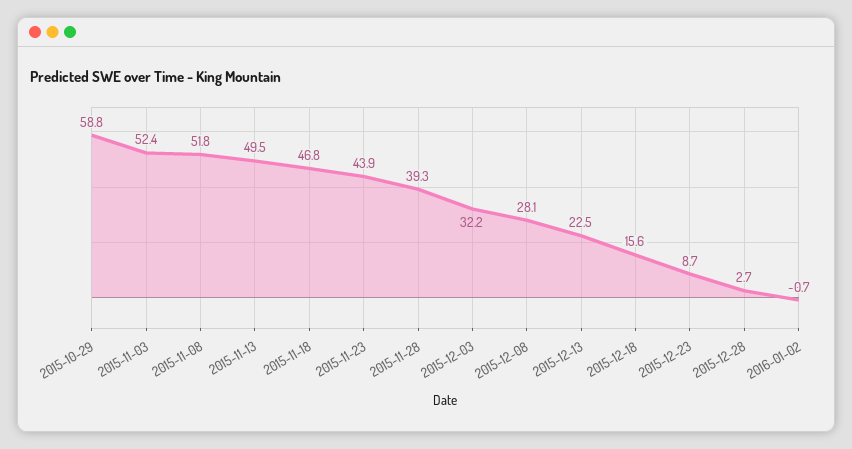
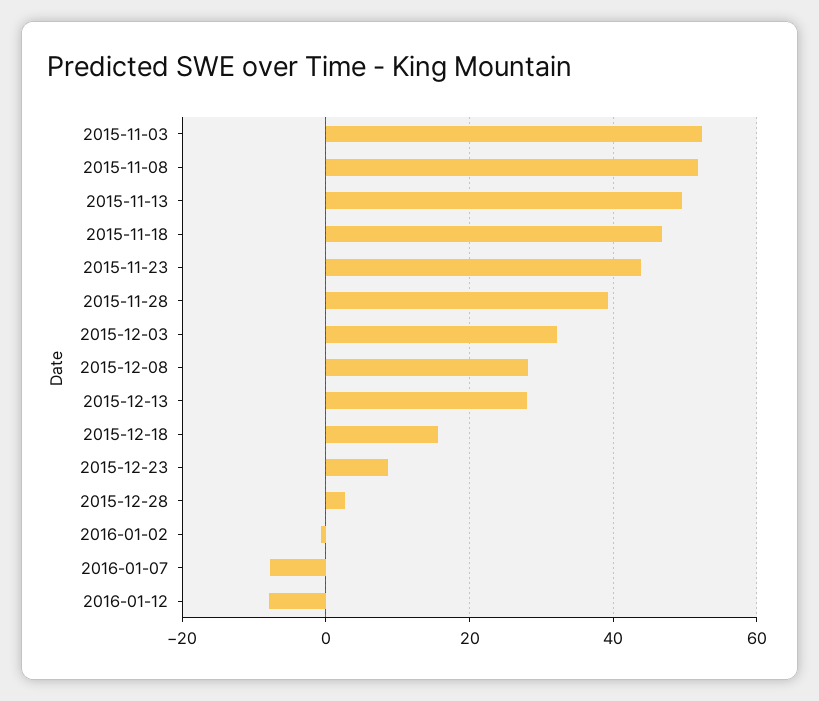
2015-10-29: 58.8 -> none
2015-12-13: 22.5 -> 28
2016-01-07: none -> -8
2016-01-12: none -> -8

